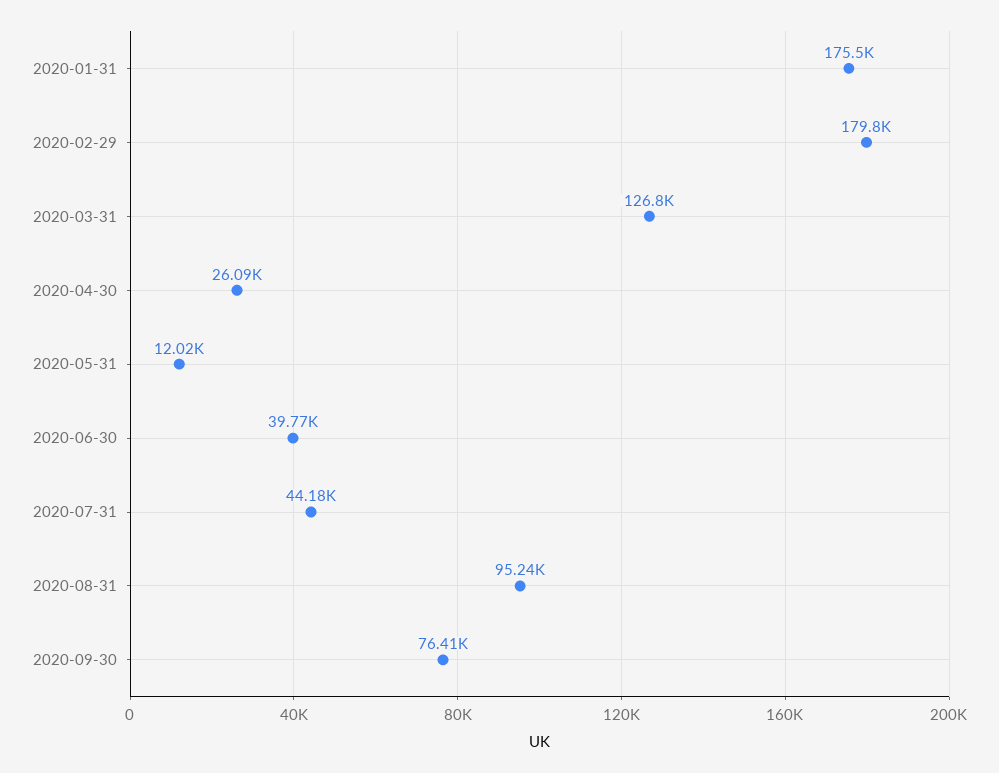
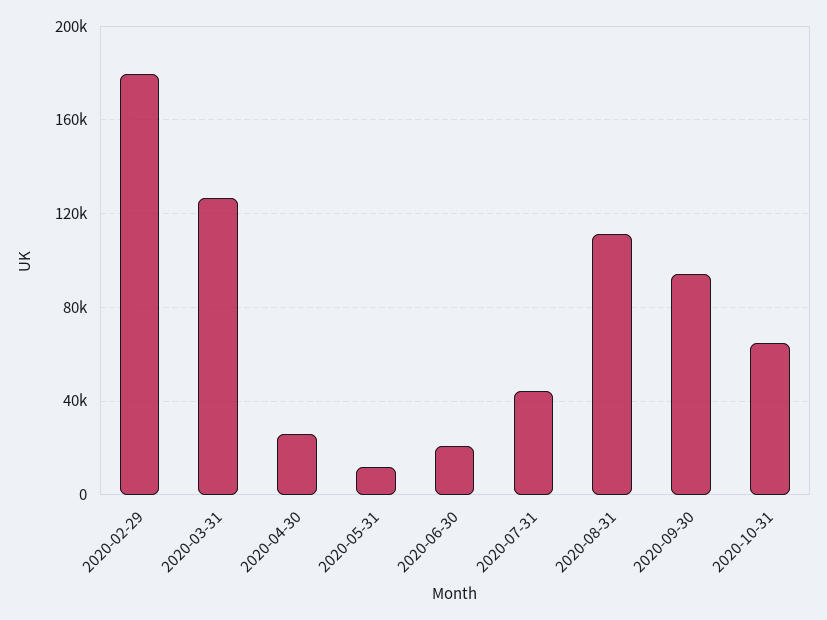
2020-01-31: 175500 -> none
2020-06-30: 39770 -> 20000
2020-08-31: 95240 -> 110000
2020-09-30: 76410 -> 95000
2020-10-31: none -> 65000

